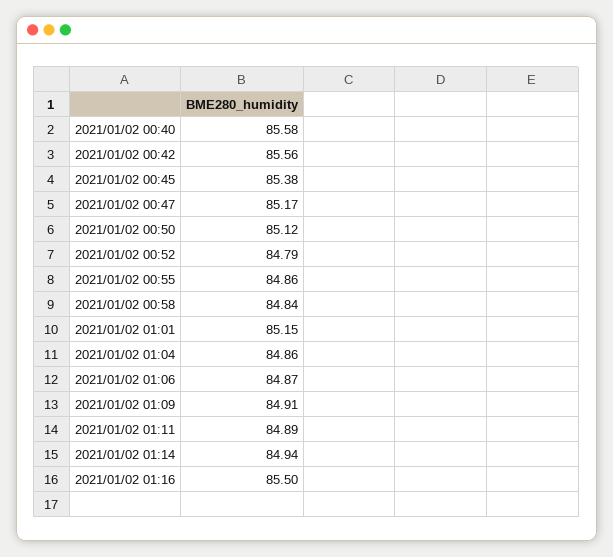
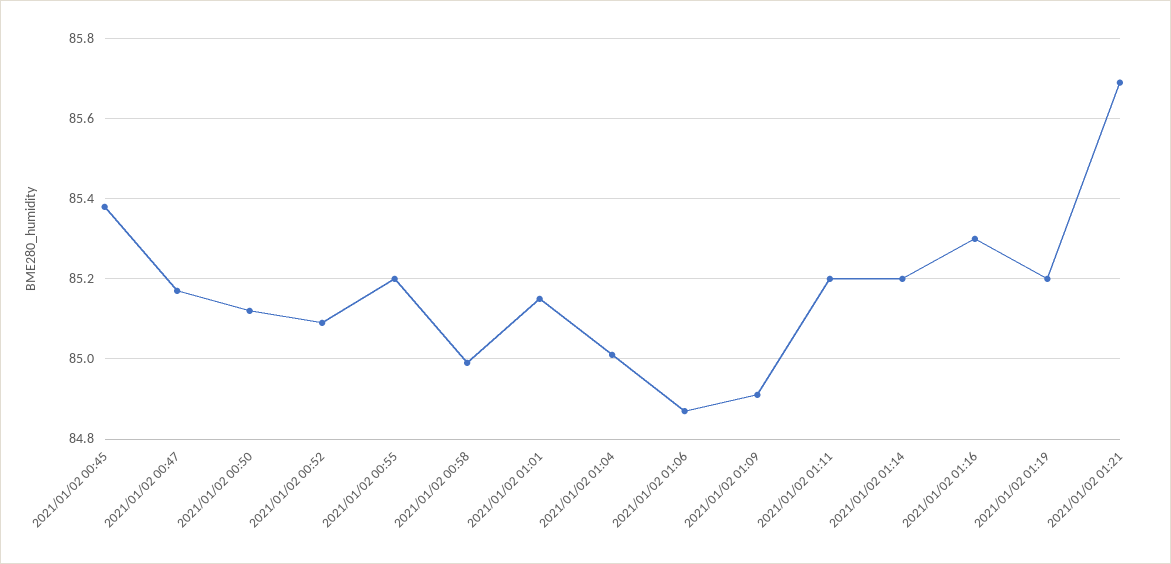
2021/01/02 00:40: 85.58 -> none
2021/01/02 00:42: 85.56 -> none
2021/01/02 00:52: 84.79 -> 85.1
2021/01/02 00:55: 84.86 -> 85.2
2021/01/02 00:58: 84.84 -> 85
2021/01/02 01:04: 84.86 -> 85
2021/01/02 01:11: 84.89 -> 85.2
2021/01/02 01:14: 84.94 -> 85.2
2021/01/02 01:16: 85.5 -> 85.3
2021/01/02 01:19: none -> 85.2
2021/01/02 01:21: none -> 85.7

